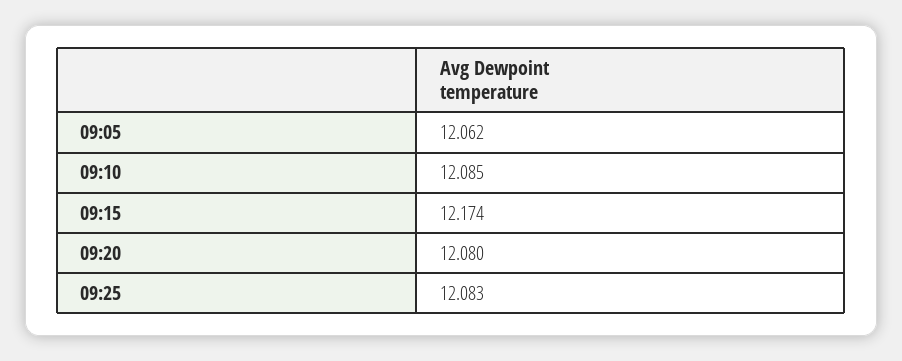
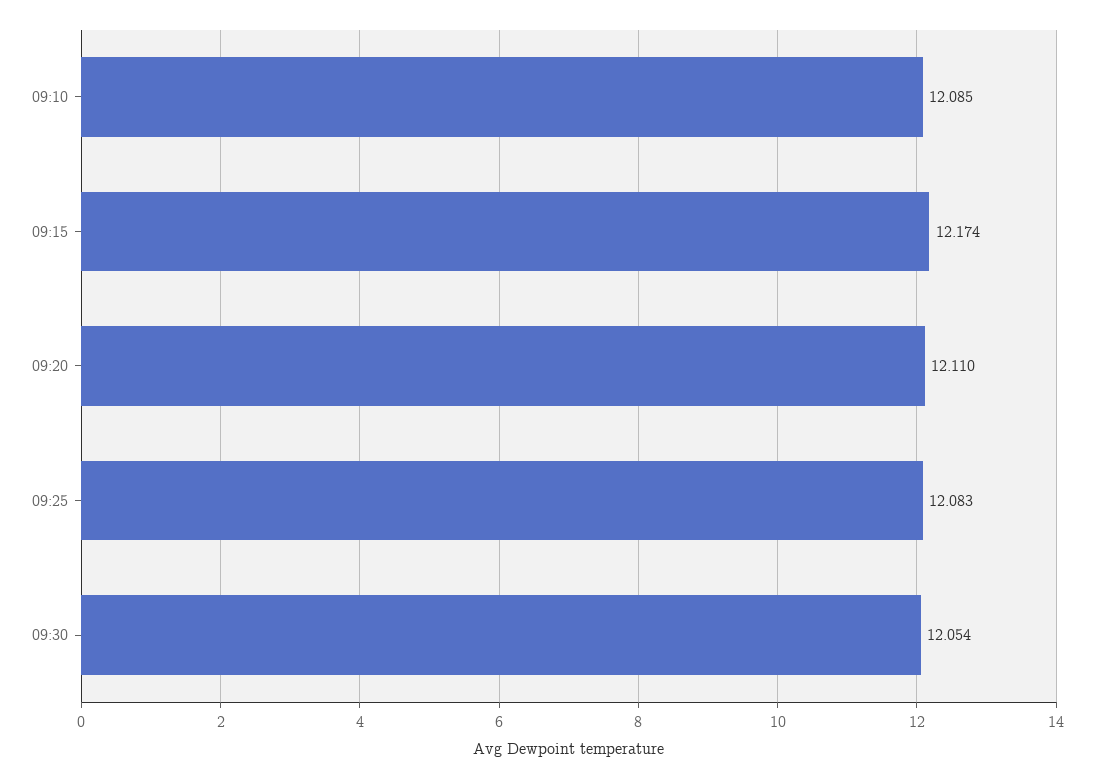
09:05: 12.062 -> none
09:20: 12.08 -> 12.11
09:30: none -> 12.054

